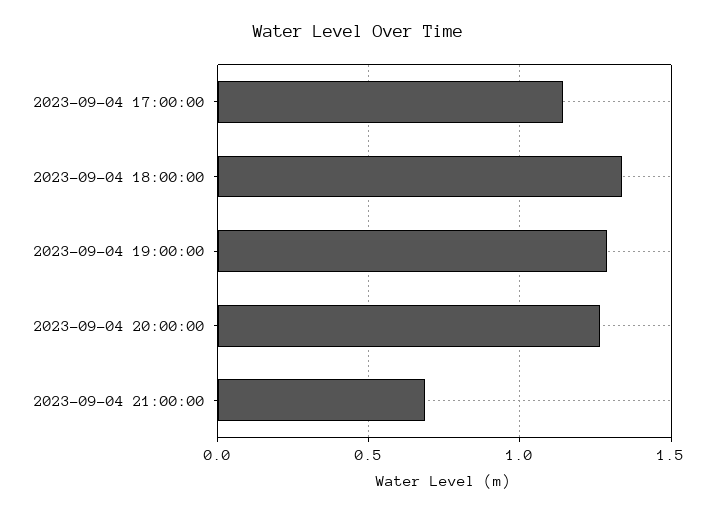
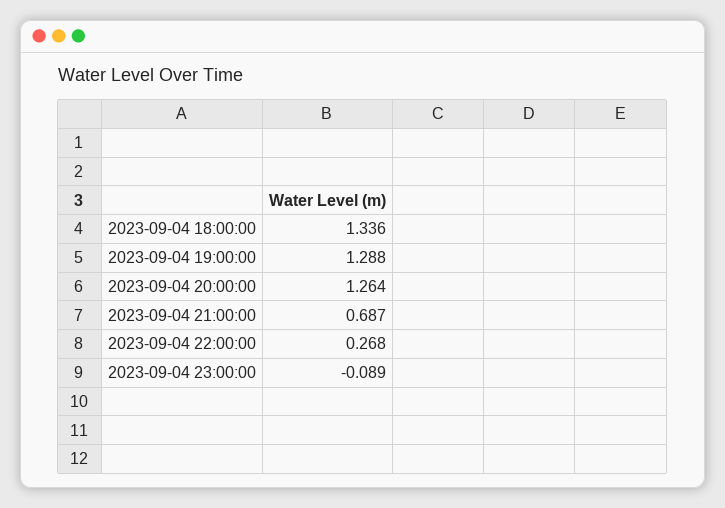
2023-09-04 17:00:00: 1.15 -> none
2023-09-04 22:00:00: none -> 0.268
2023-09-04 23:00:00: none -> -0.089

